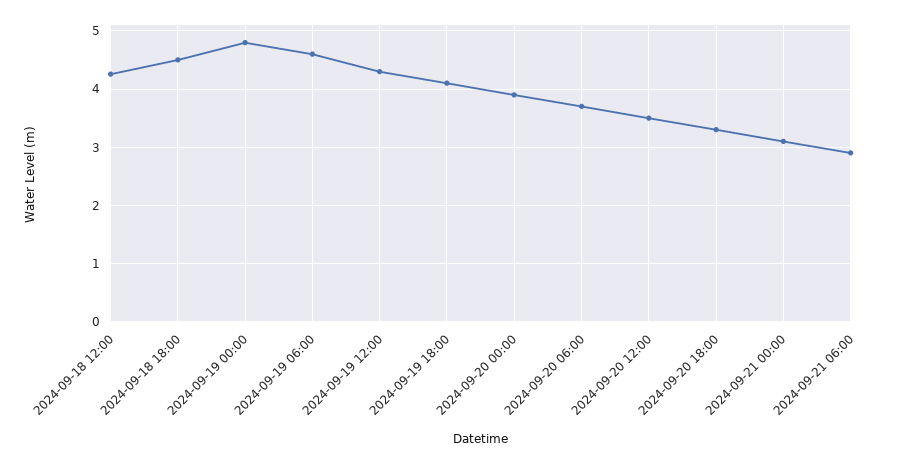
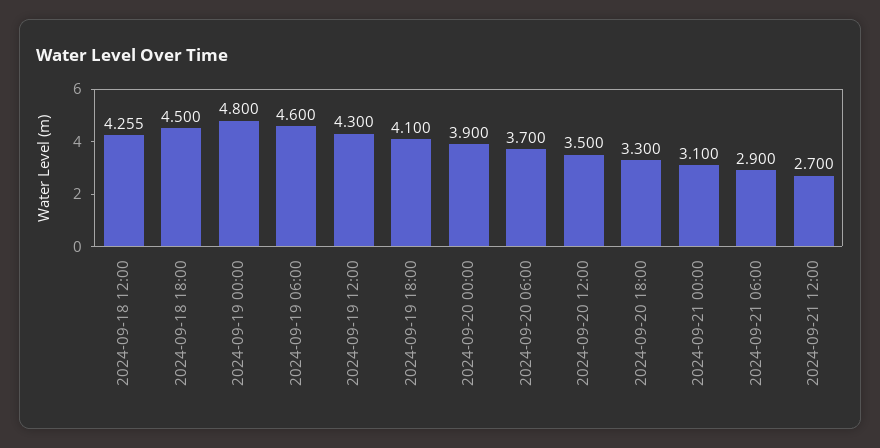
2024-09-21 12:00: none -> 2.7

